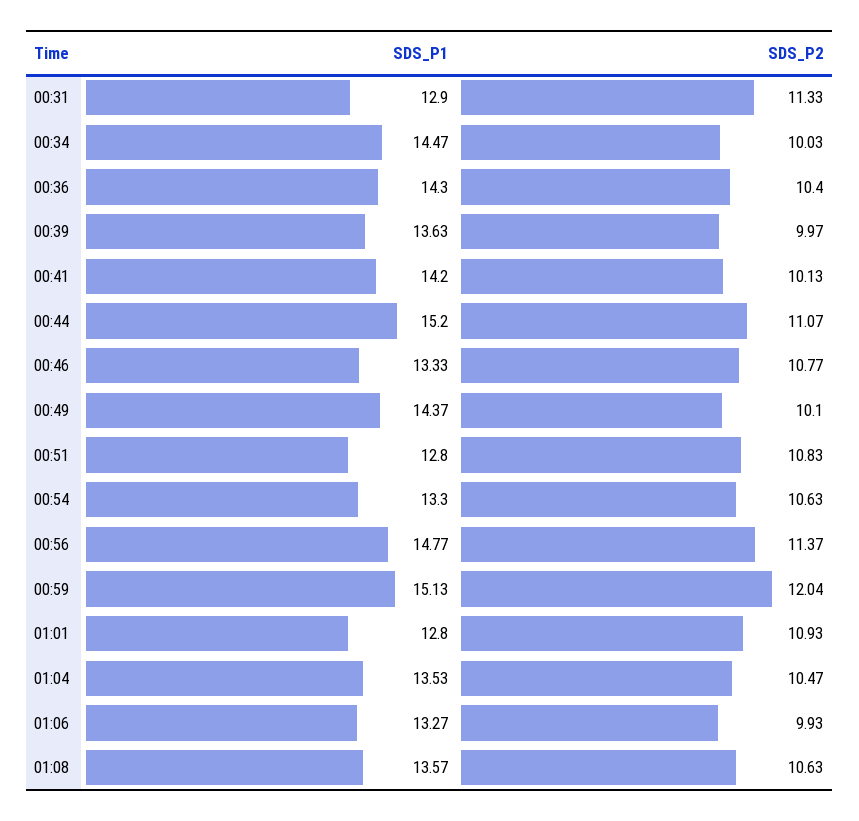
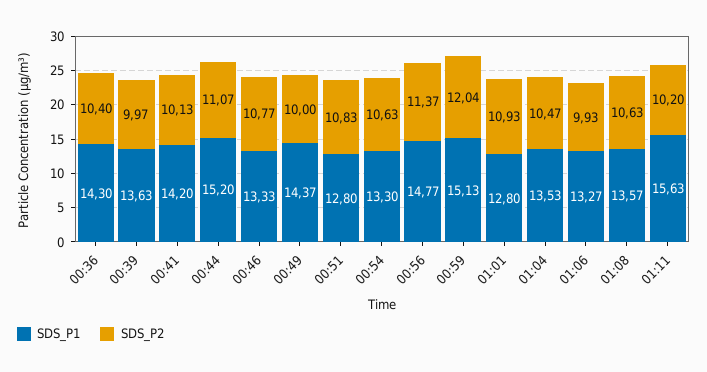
SDS_P1, 00:31: 12.9 -> none
SDS_P2, 00:31: 11.33 -> none
SDS_P1, 00:34: 14.47 -> none
SDS_P2, 00:34: 10.03 -> none
SDS_P2, 00:49: 10.1 -> 10
SDS_P1, 01:11: none -> 15.63
SDS_P2, 01:11: none -> 10.2

